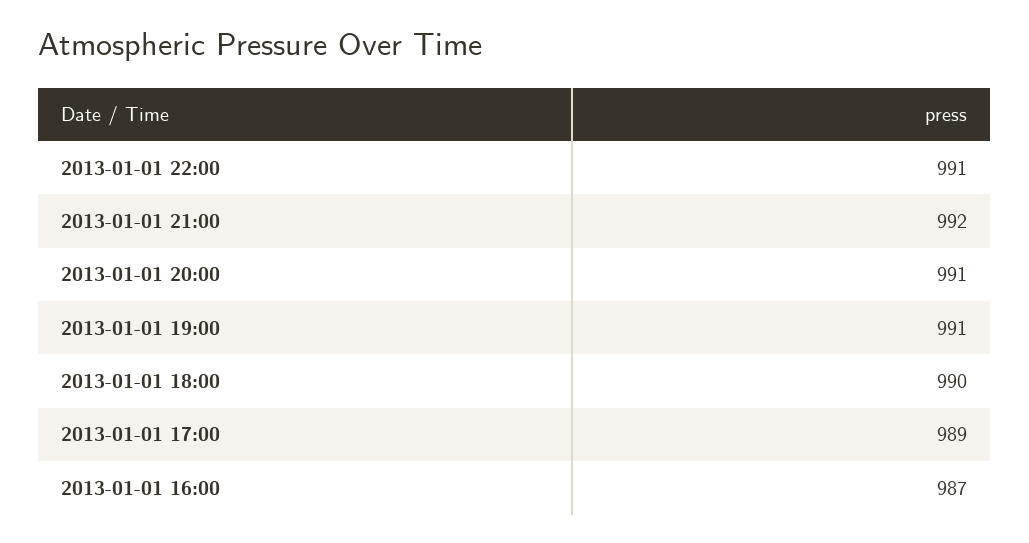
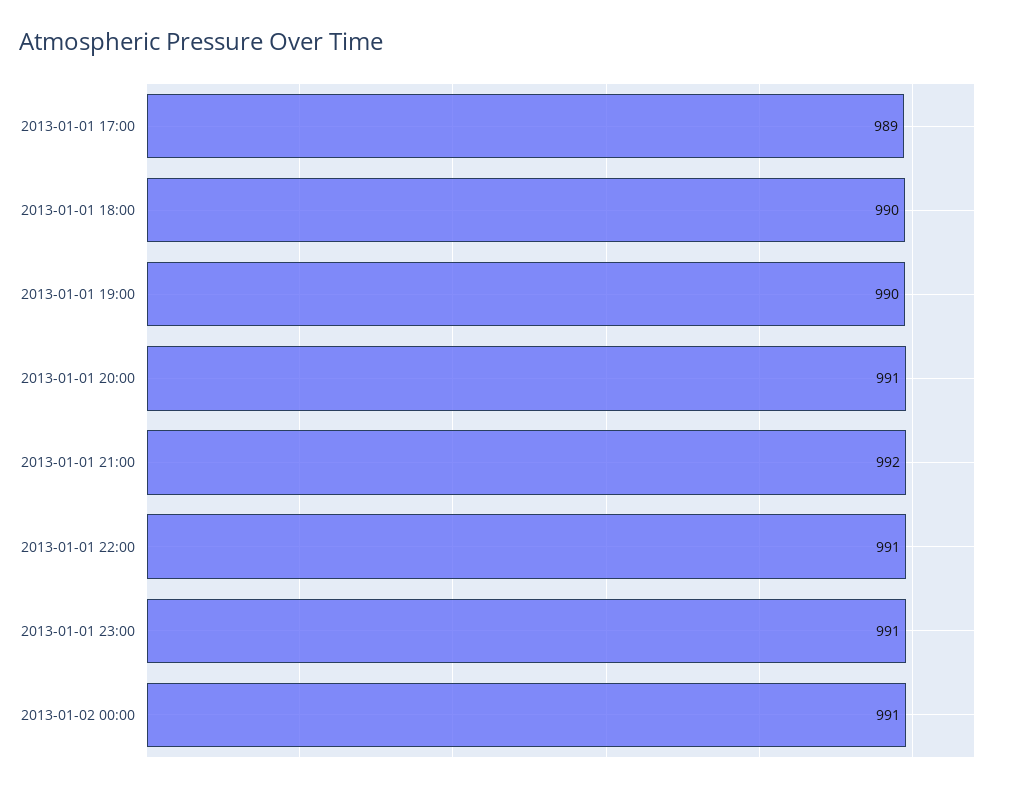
2013-01-01 19:00: 991 -> 990
2013-01-01 16:00: 987 -> none
2013-01-01 23:00: none -> 991
2013-01-02 00:00: none -> 991

